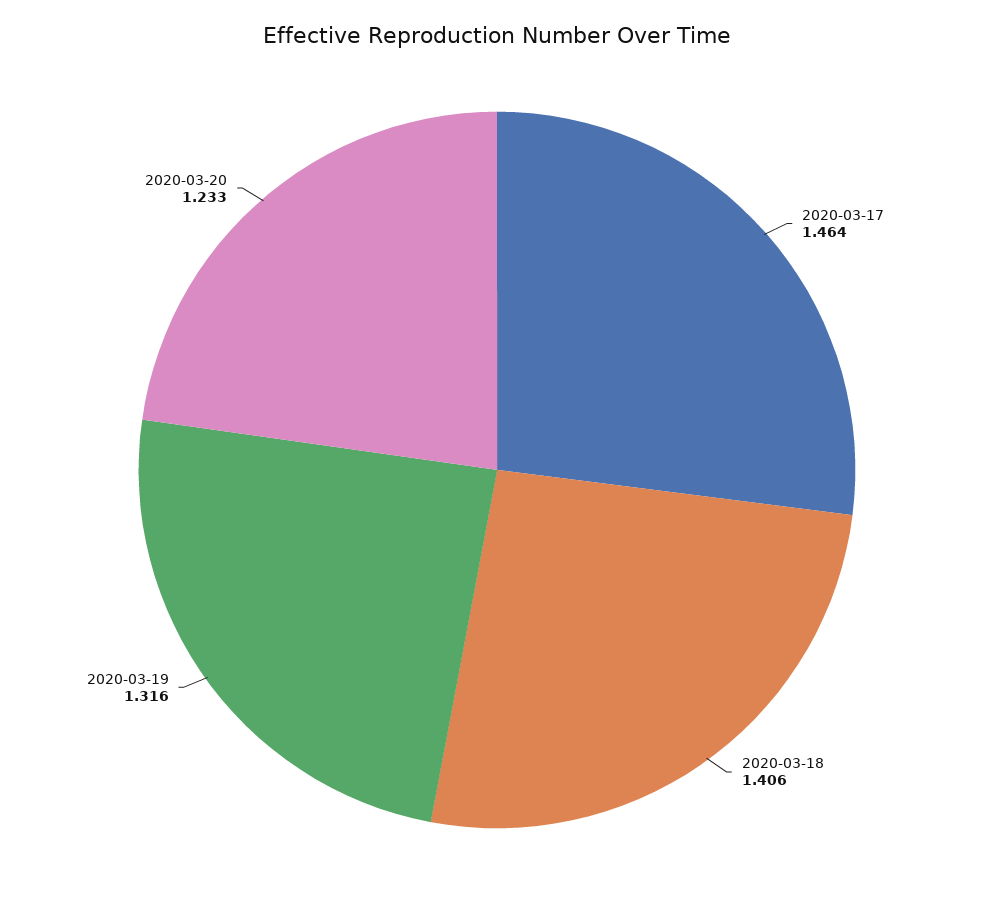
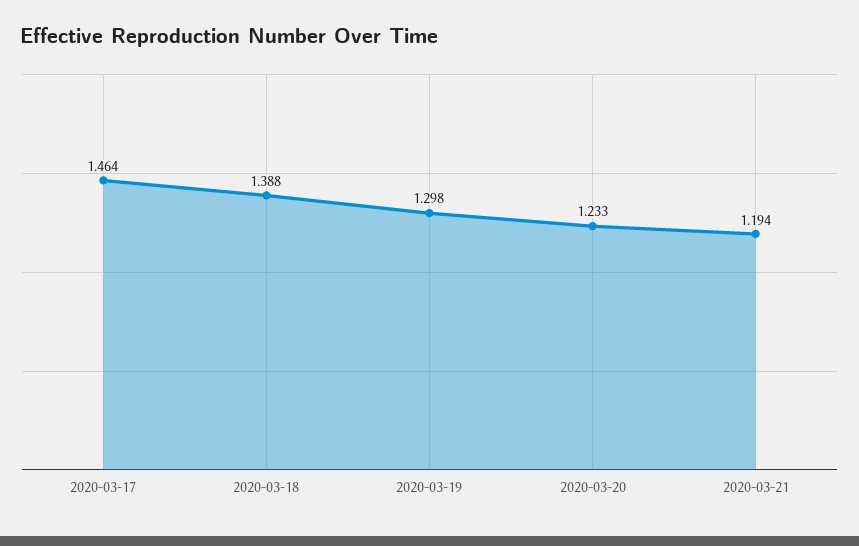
2020-03-18: 1.406 -> 1.388
2020-03-19: 1.316 -> 1.298
2020-03-21: none -> 1.194

